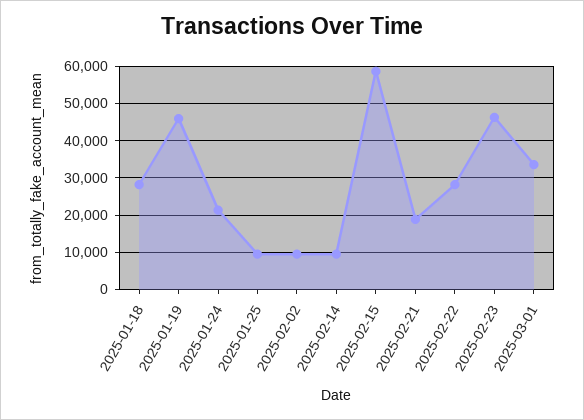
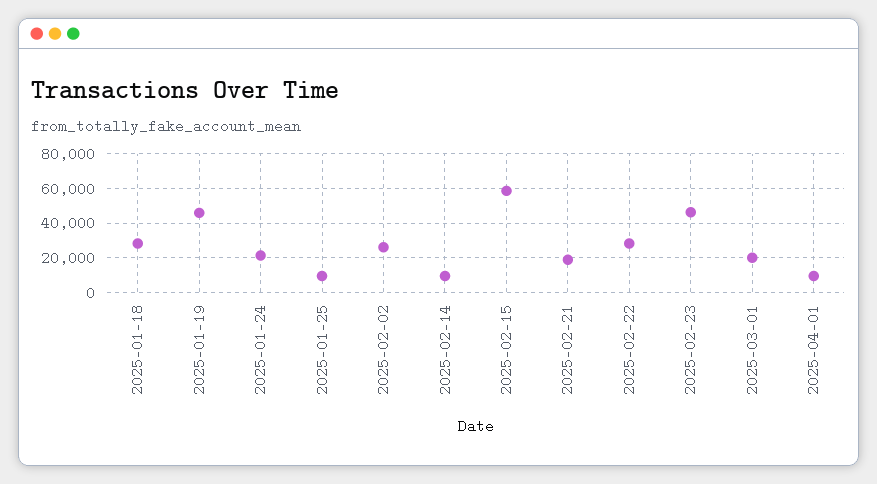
2025-02-02: 10000 -> 25000
2025-03-01: 34000 -> 20000
2025-04-01: none -> 10000

